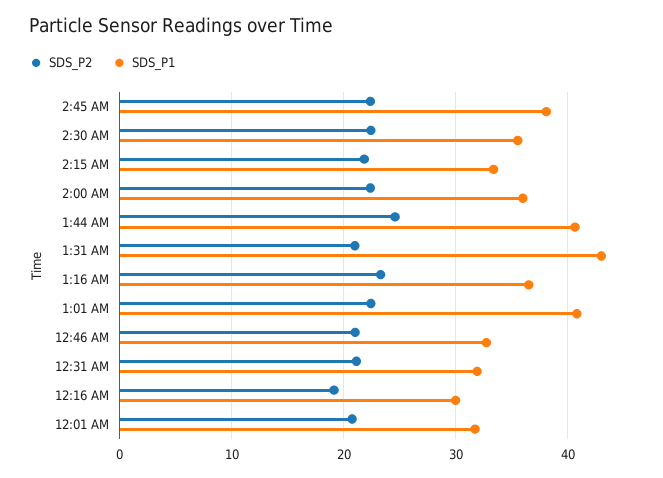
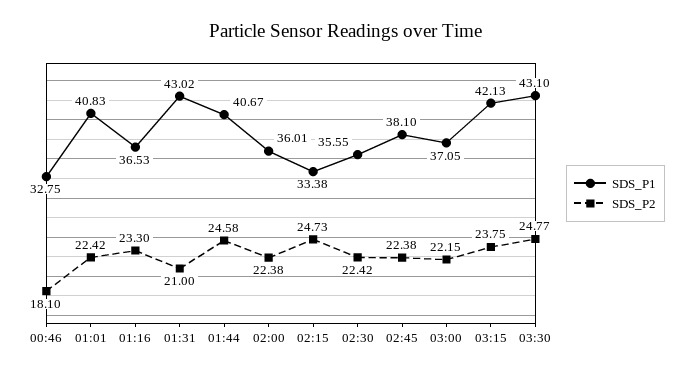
SDS_P2, 2:15 AM: 22 -> 24.73
SDS_P2, 12:46 AM: 21 -> 18.1
SDS_P2, 12:31 AM: 21 -> none
SDS_P1, 12:31 AM: 32 -> none
SDS_P2, 12:16 AM: 19 -> none
SDS_P1, 12:16 AM: 30 -> none
SDS_P2, 12:01 AM: 21 -> none
SDS_P1, 12:01 AM: 32 -> none
SDS_P1, 03:00: none -> 37.05
SDS_P2, 03:00: none -> 22.15
SDS_P1, 03:15: none -> 42.13
SDS_P2, 03:15: none -> 23.75
SDS_P1, 03:30: none -> 43.1
SDS_P2, 03:30: none -> 24.77

